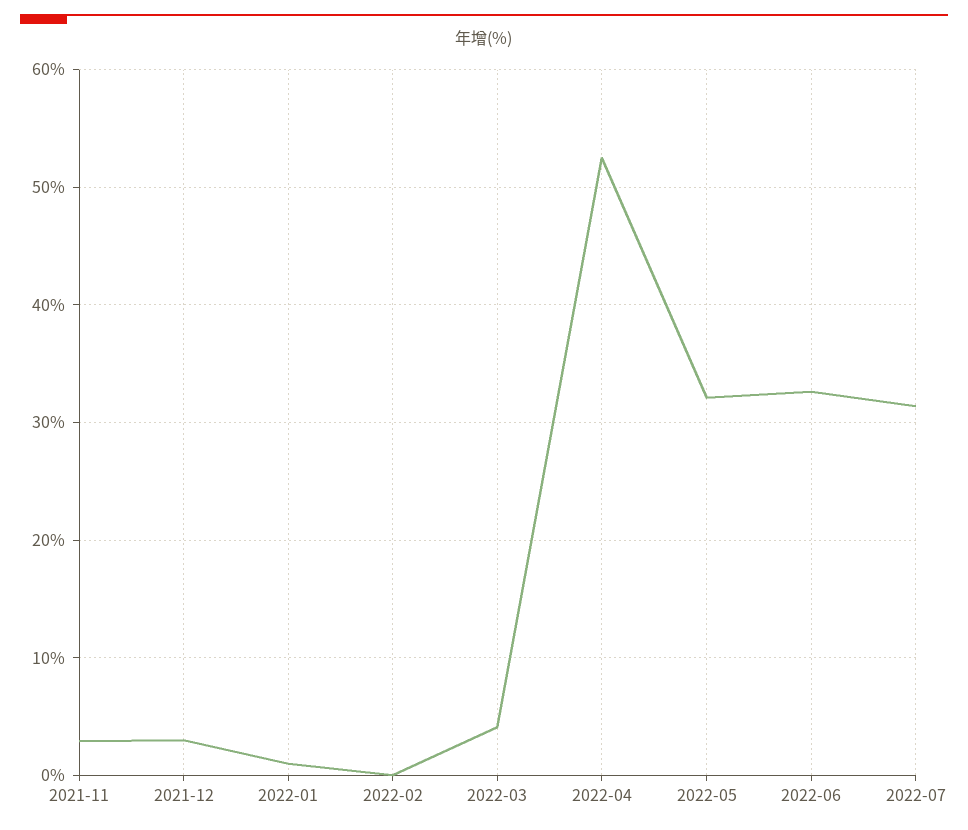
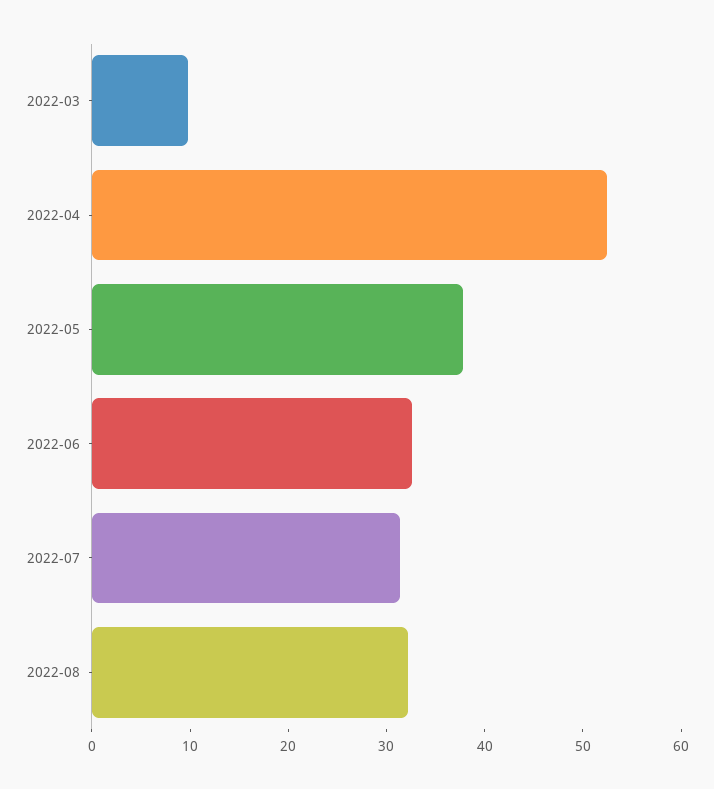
2021-11: 3 -> none
2021-12: 3 -> none
2022-01: 1 -> none
2022-02: 0 -> none
2022-03: 4 -> 10
2022-05: 32 -> 38
2022-08: none -> 32

